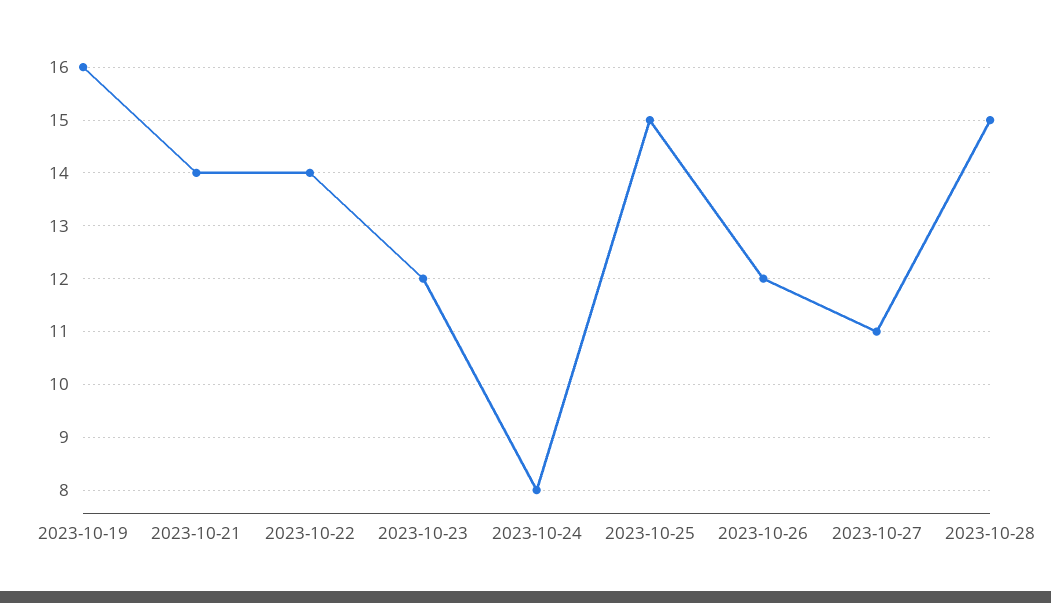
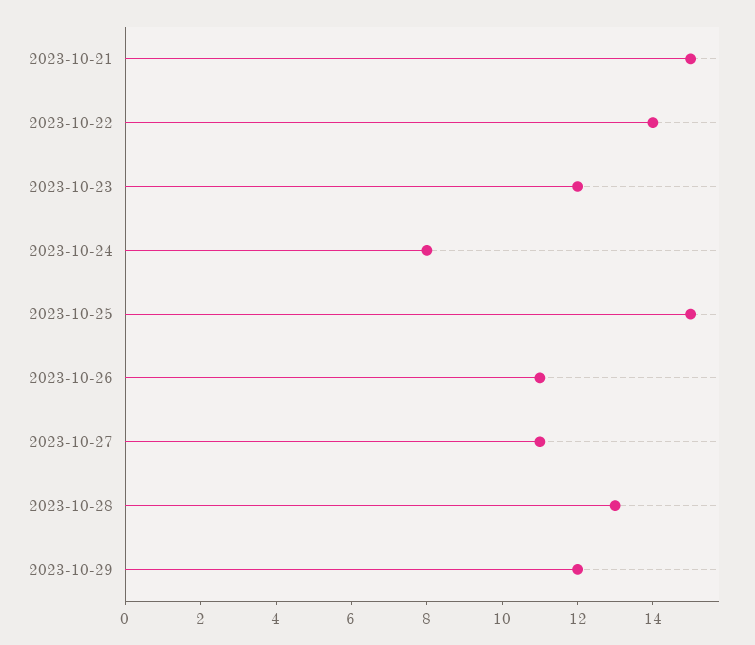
2023-10-19: 16 -> none
2023-10-21: 14 -> 15
2023-10-26: 12 -> 11
2023-10-28: 15 -> 13
2023-10-29: none -> 12

